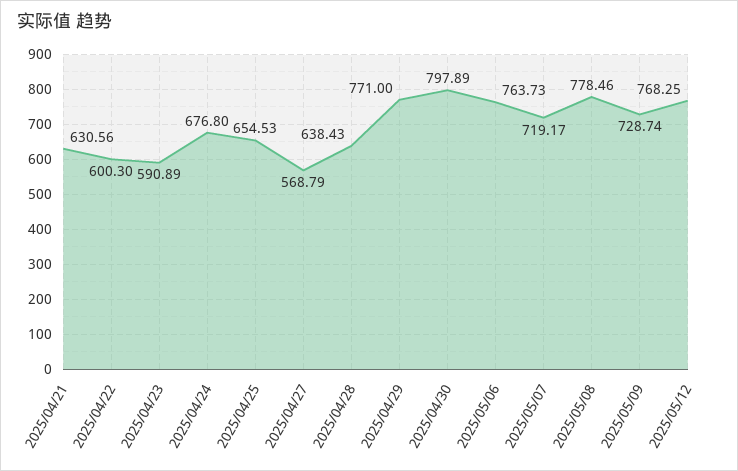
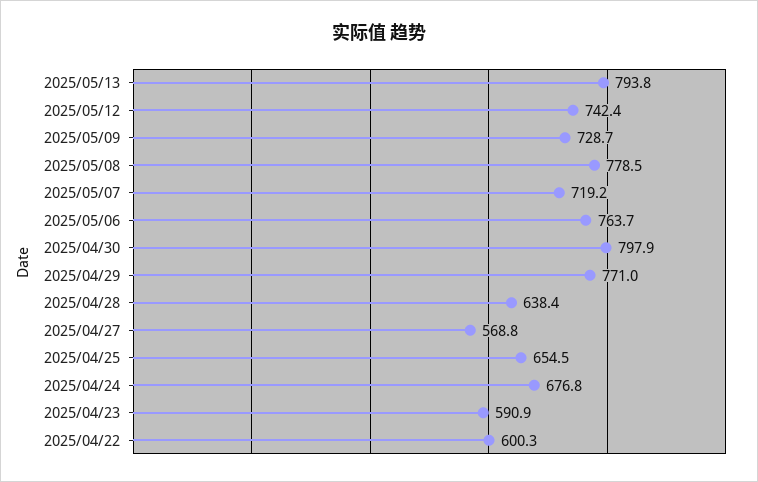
2025/04/21: 630.56 -> none
2025/05/12: 768.25 -> 742.4
2025/05/13: none -> 793.8

